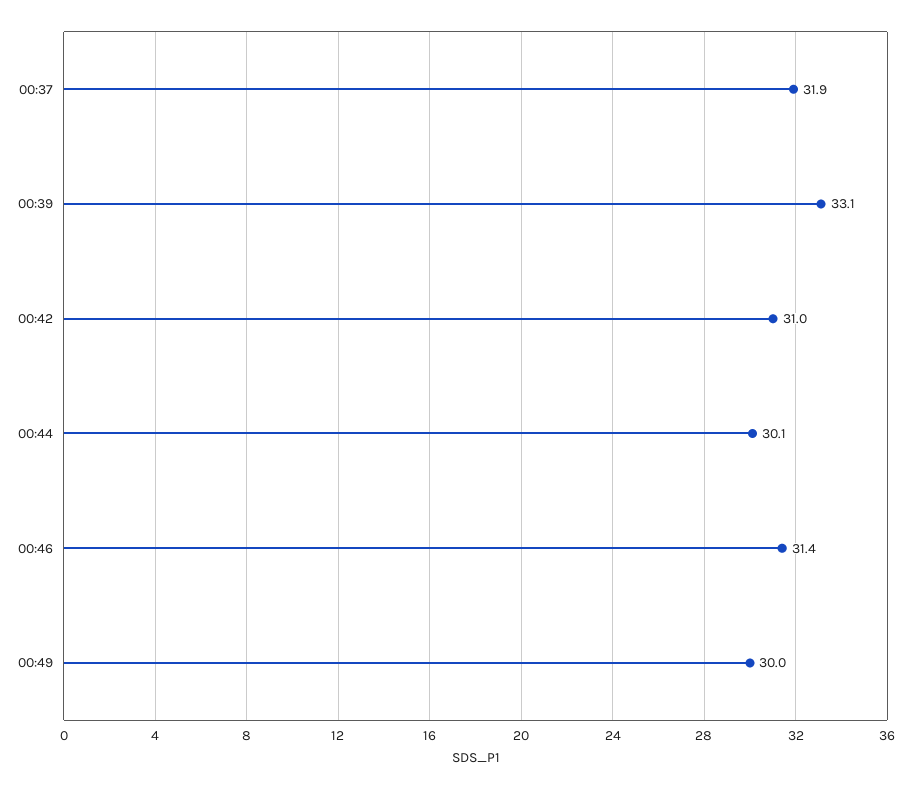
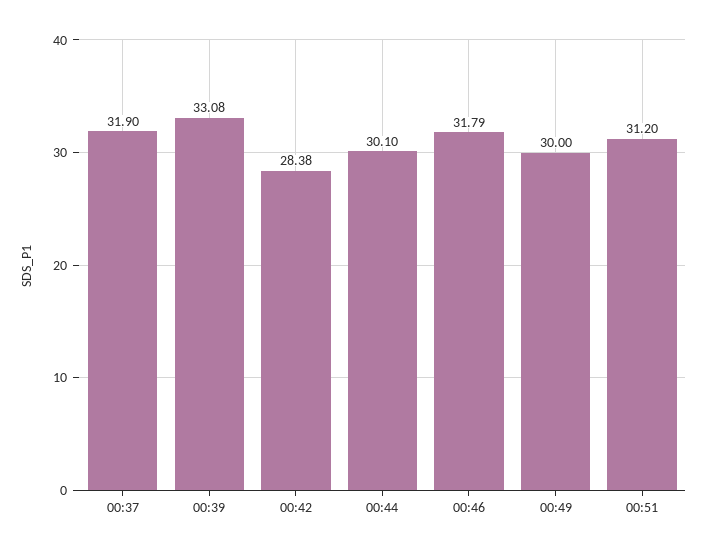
00:42: 31 -> 28.38
00:46: 31.4 -> 31.79
00:51: none -> 31.2

